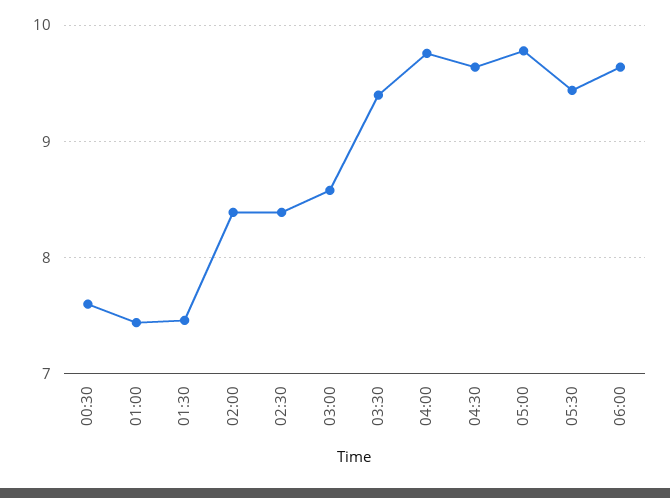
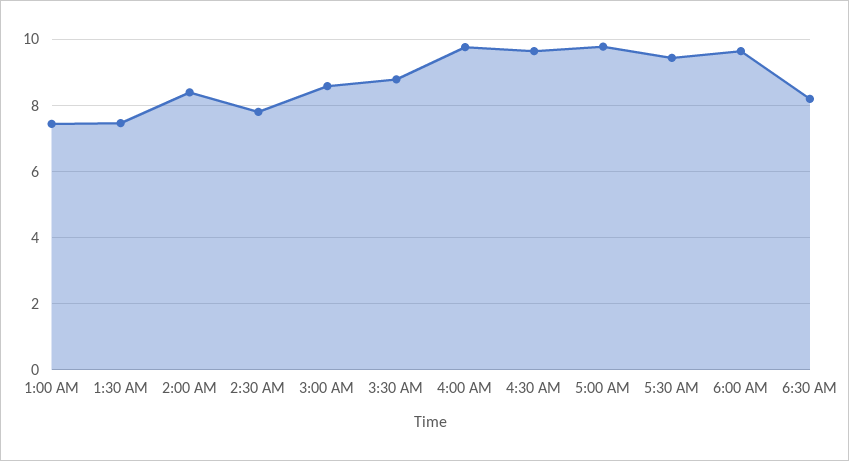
00:30: 7.6 -> none
02:30: 8.4 -> 7.8
03:30: 9.4 -> 8.8
6:30 AM: none -> 8.2

